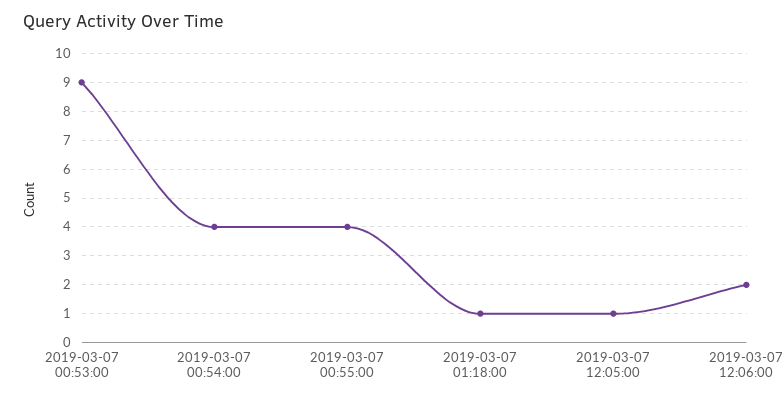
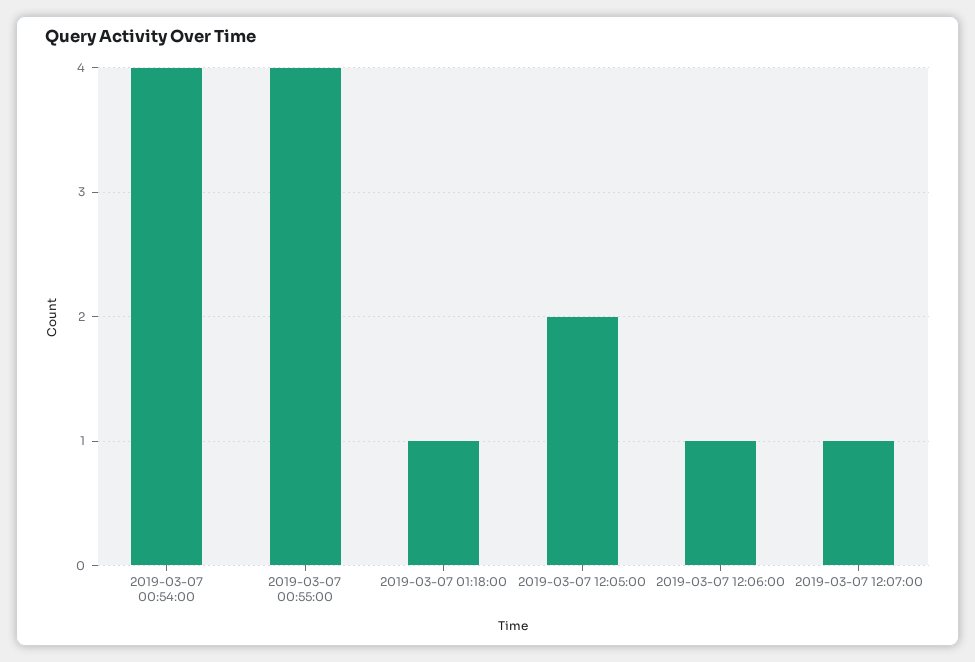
2019-03-07 00:53:00: 9 -> none
2019-03-07 12:05:00: 1 -> 2
2019-03-07 12:06:00: 2 -> 1
2019-03-07 12:07:00: none -> 1

